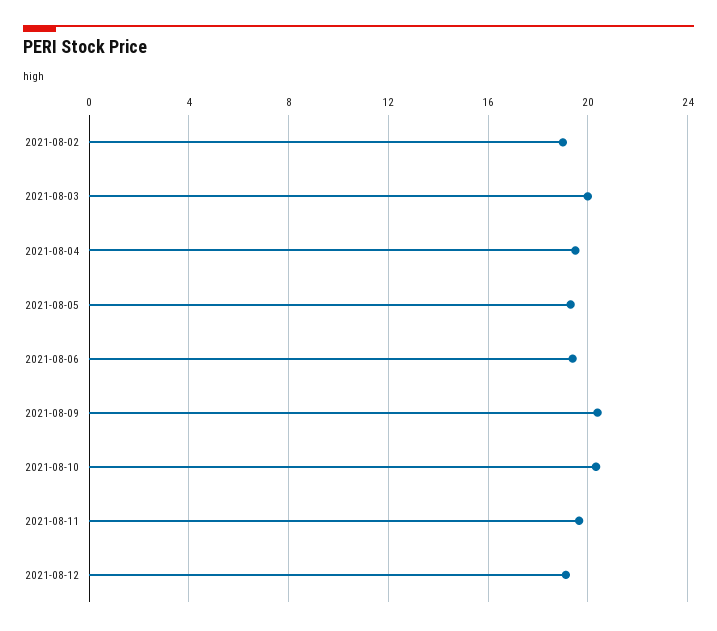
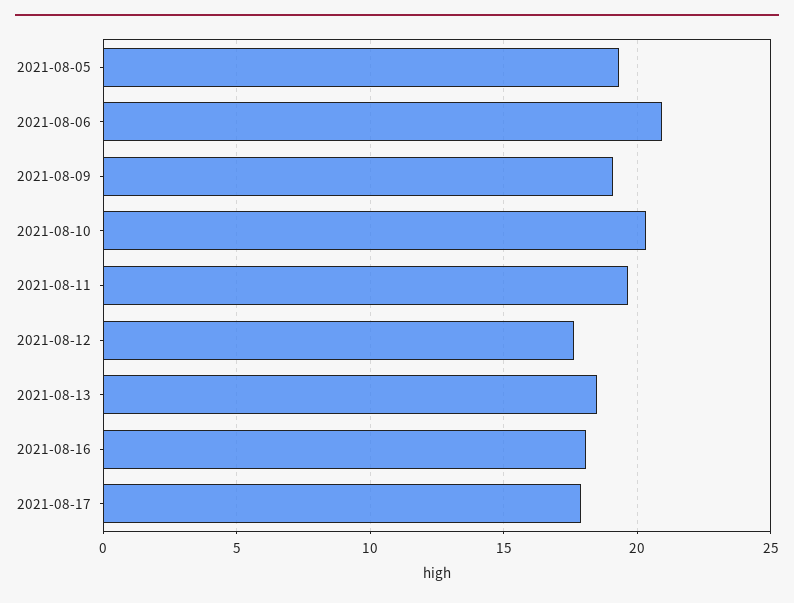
2021-08-02: 19 -> none
2021-08-03: 20 -> none
2021-08-04: 19.5 -> none
2021-08-06: 19.5 -> 21
2021-08-09: 20.5 -> 19
2021-08-12: 19 -> 17.5
2021-08-13: none -> 18.5
2021-08-16: none -> 18
2021-08-17: none -> 18

